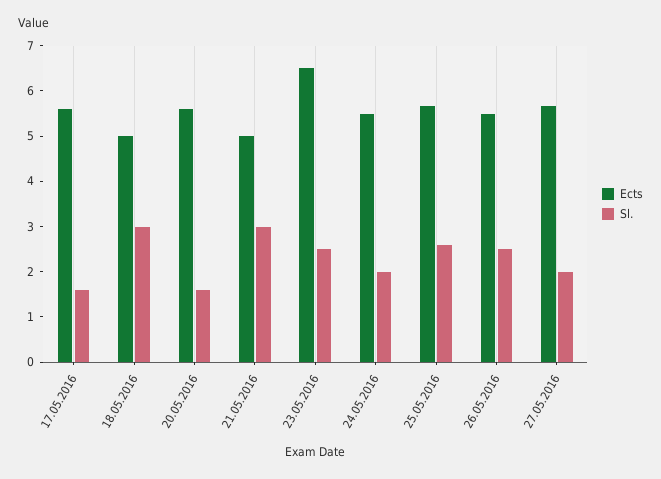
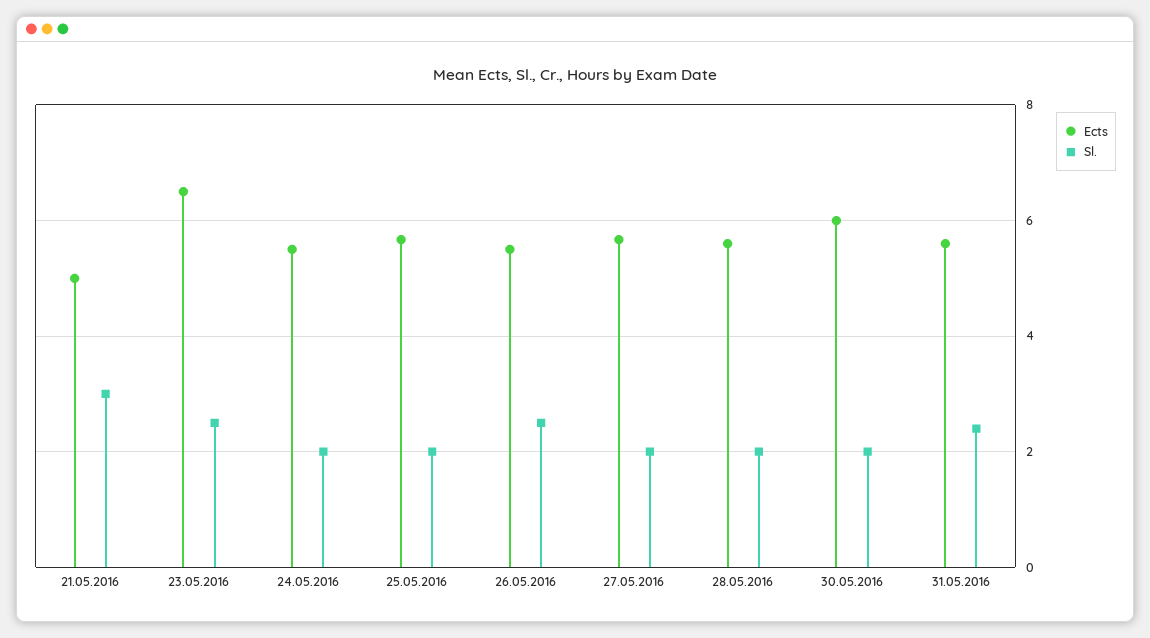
Ects, 17.05.2016: 5.6 -> none
Sl., 17.05.2016: 1.6 -> none
Ects, 18.05.2016: 5 -> none
Sl., 18.05.2016: 3 -> none
Ects, 20.05.2016: 5.6 -> none
Sl., 20.05.2016: 1.6 -> none
Sl., 25.05.2016: 2.6 -> 2
Ects, 28.05.2016: none -> 5.6
Sl., 28.05.2016: none -> 2
Ects, 30.05.2016: none -> 6
Sl., 30.05.2016: none -> 2
Ects, 31.05.2016: none -> 5.6
Sl., 31.05.2016: none -> 2.4

